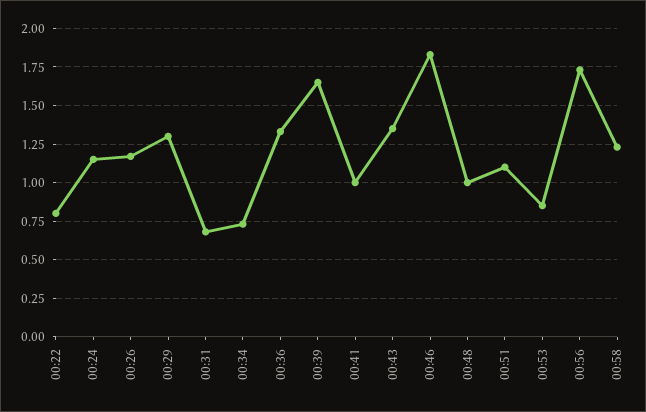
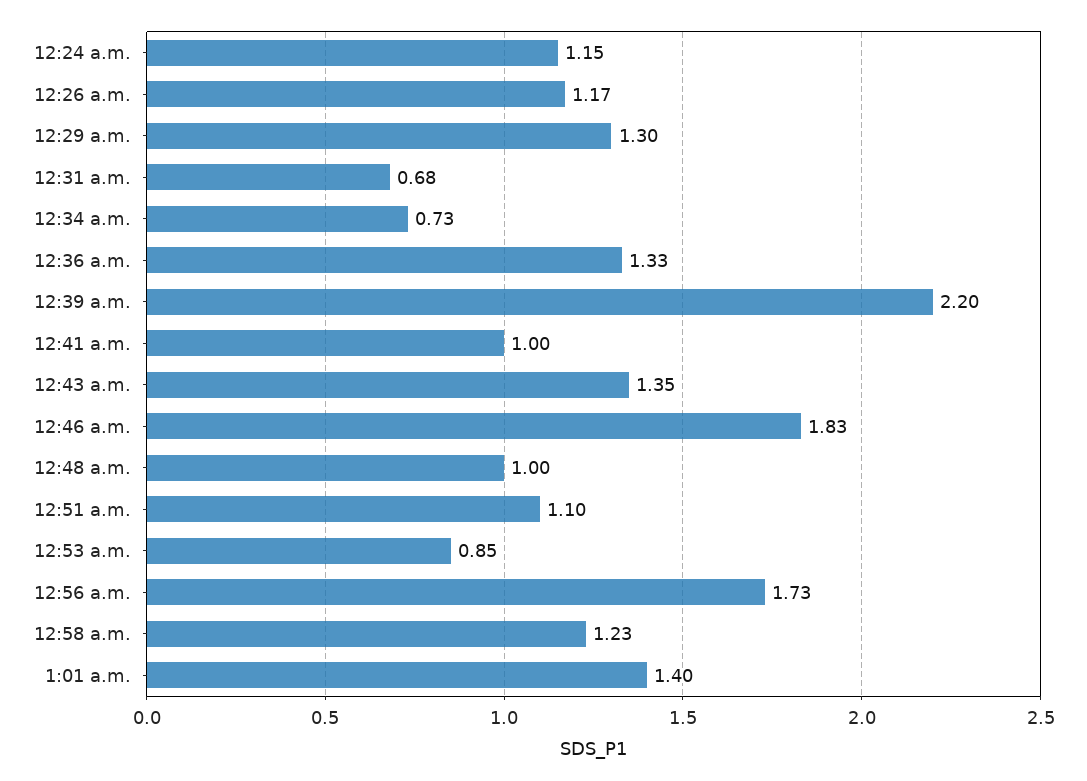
00:22: 0.8 -> none
00:39: 1.65 -> 2.2
1:01 a.m.: none -> 1.4

